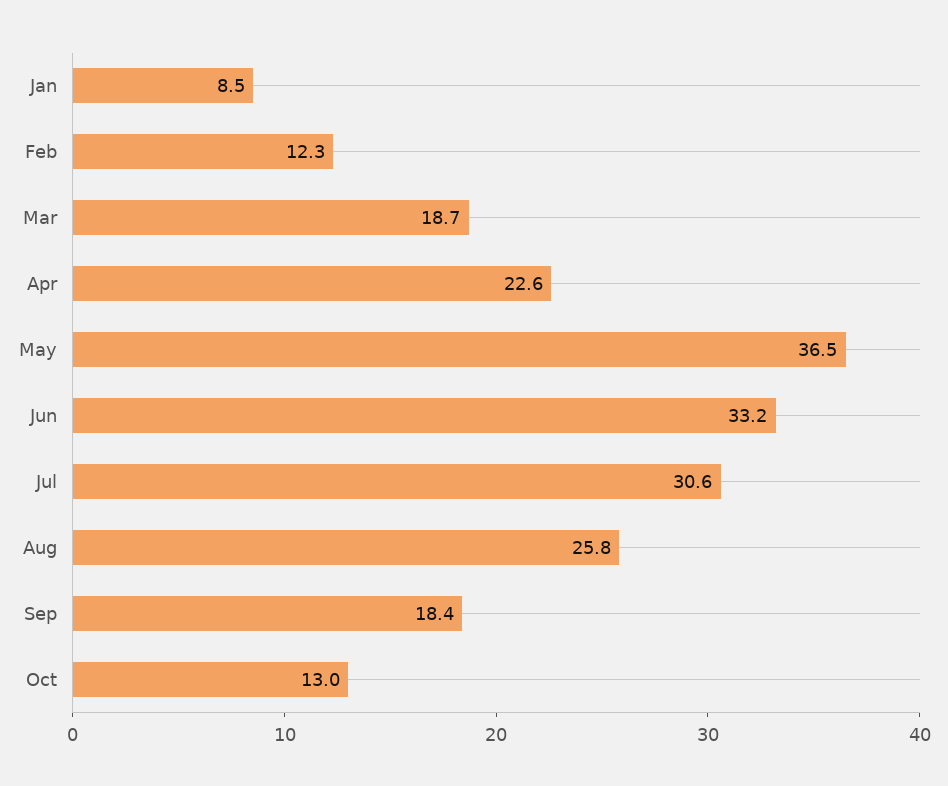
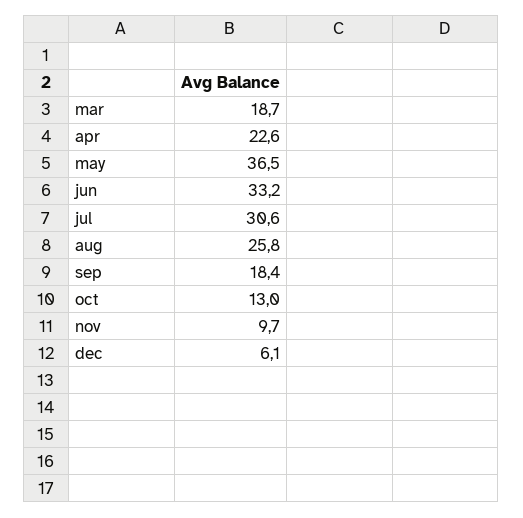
Jan: 8.5 -> none
Feb: 12.3 -> none
nov: none -> 9.7
dec: none -> 6.1

